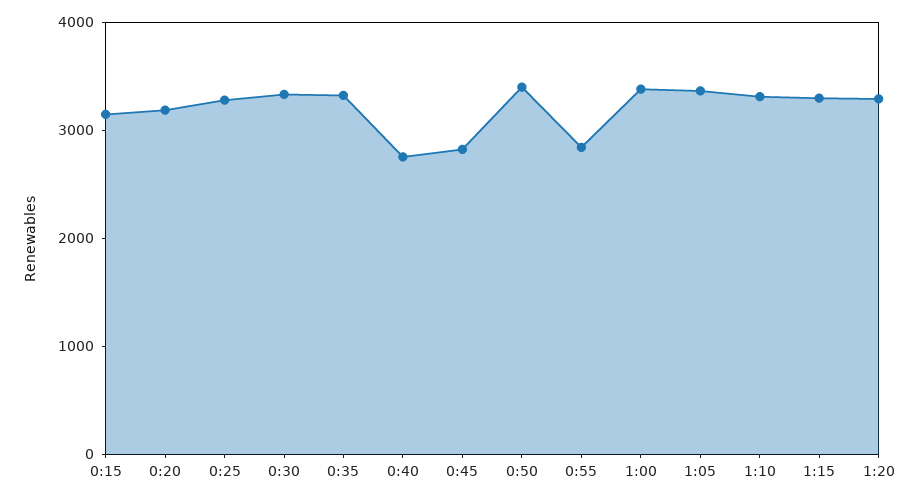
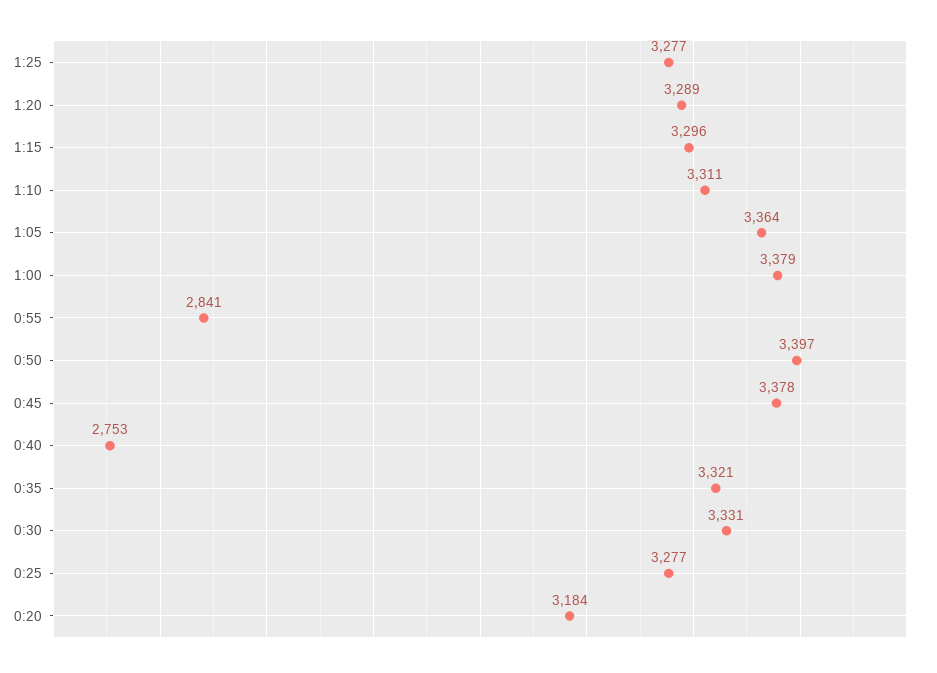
0:15: 3200 -> none
0:45: 2800 -> 3378
1:25: none -> 3277

